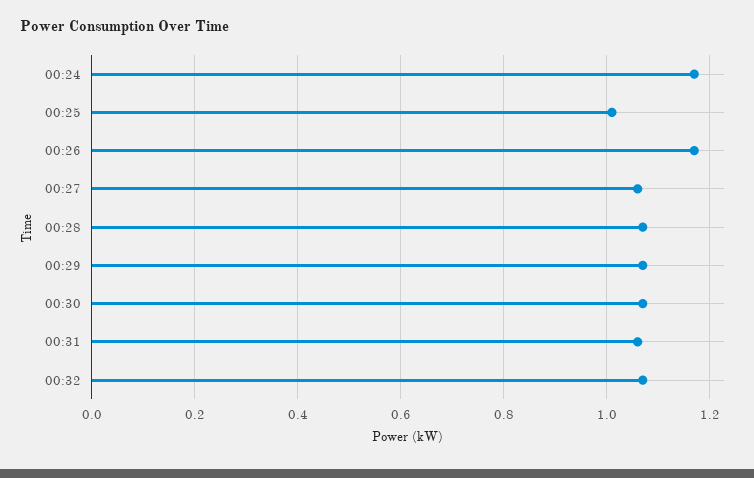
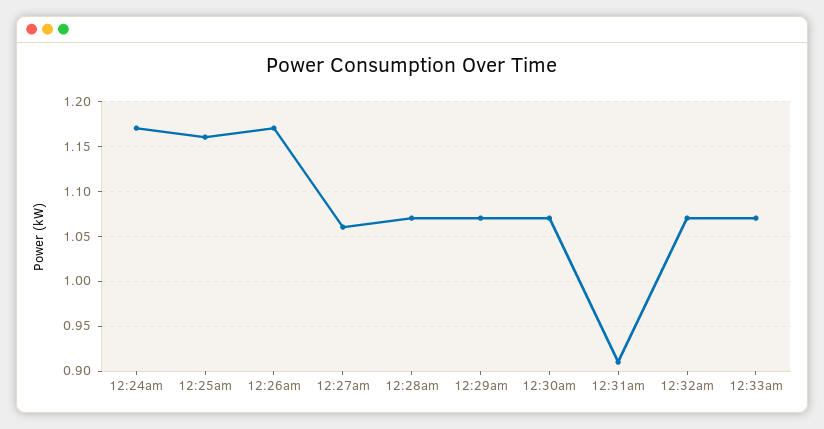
00:25: 1 -> 1.16
00:31: 1.05 -> 0.91
12:33am: none -> 1.07

